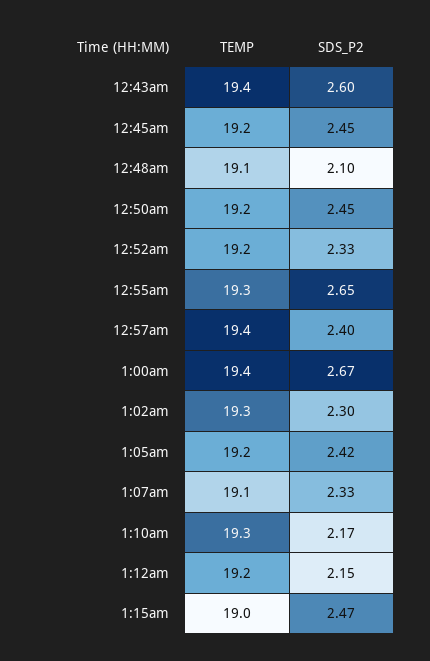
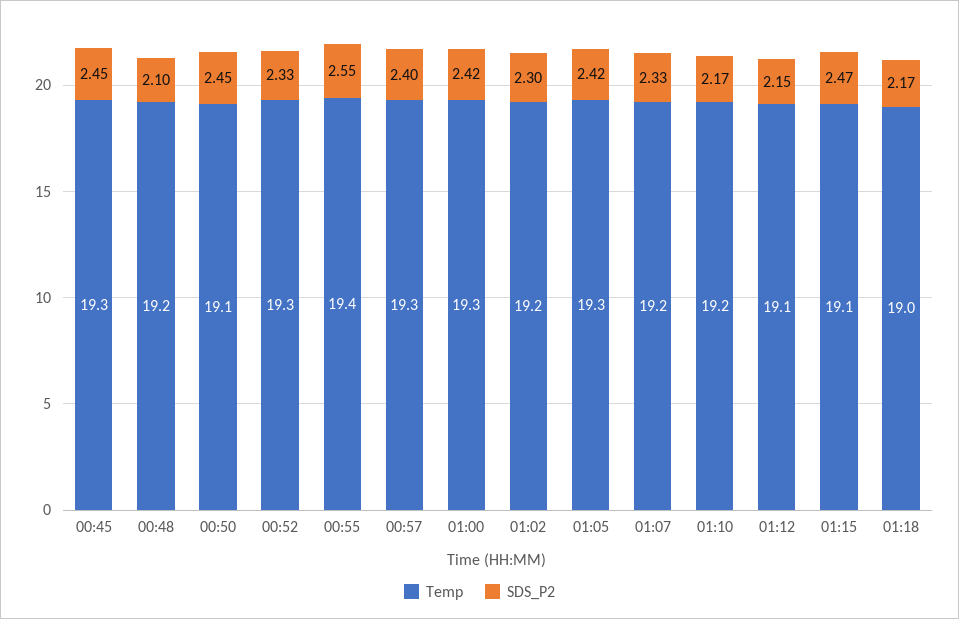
TEMP, 12:43am: 19.4 -> none
SDS_P2, 12:43am: 2.6 -> none
TEMP, 12:45am: 19.2 -> 19.3
TEMP, 12:48am: 19.1 -> 19.2
TEMP, 12:50am: 19.2 -> 19.1
TEMP, 12:52am: 19.2 -> 19.3
TEMP, 12:55am: 19.3 -> 19.4
SDS_P2, 12:55am: 2.65 -> 2.55
TEMP, 12:57am: 19.4 -> 19.3
TEMP, 1:00am: 19.4 -> 19.3
SDS_P2, 1:00am: 2.67 -> 2.42
TEMP, 1:02am: 19.3 -> 19.2
TEMP, 1:05am: 19.2 -> 19.3
TEMP, 1:07am: 19.1 -> 19.2
TEMP, 1:10am: 19.3 -> 19.2
TEMP, 1:12am: 19.2 -> 19.1
TEMP, 1:15am: 19 -> 19.1
TEMP, 01:18: none -> 19
SDS_P2, 01:18: none -> 2.17

